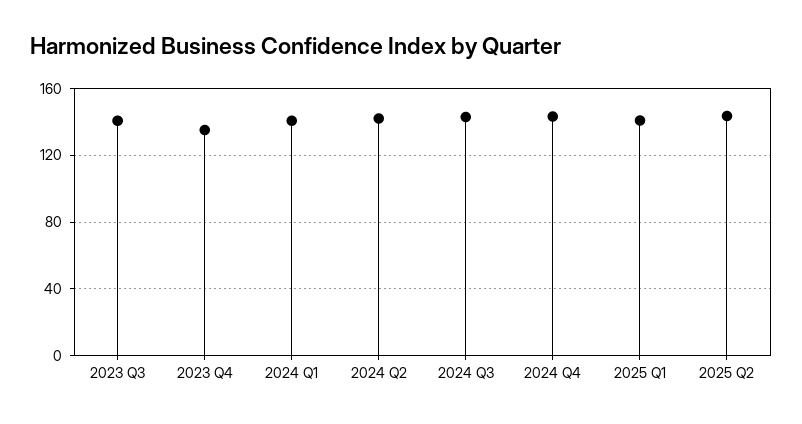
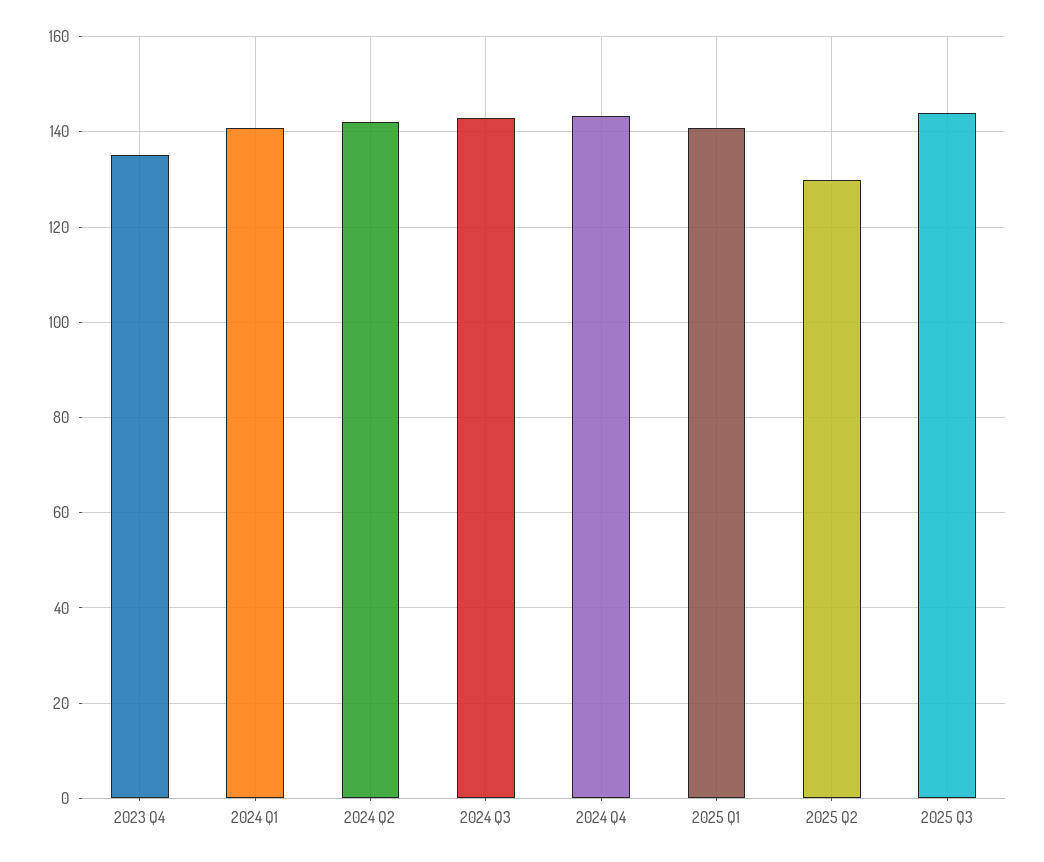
2023 Q3: 140 -> none
2025 Q2: 145 -> 130
2025 Q3: none -> 144

